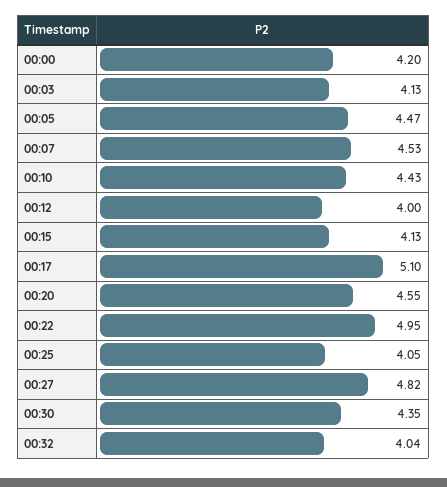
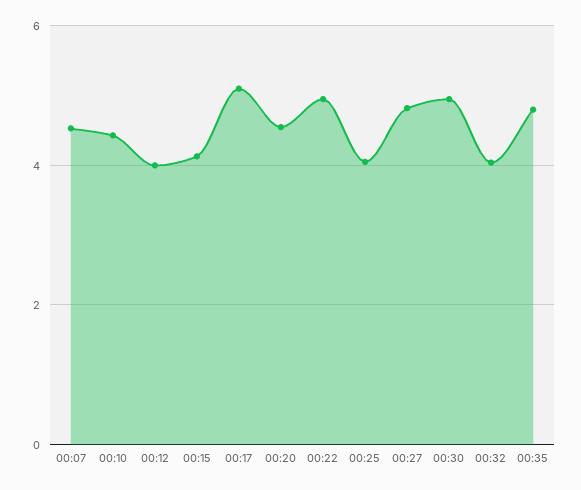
00:00: 4.2 -> none
00:03: 4.13 -> none
00:05: 4.47 -> none
00:30: 4.35 -> 5
00:35: none -> 4.8

